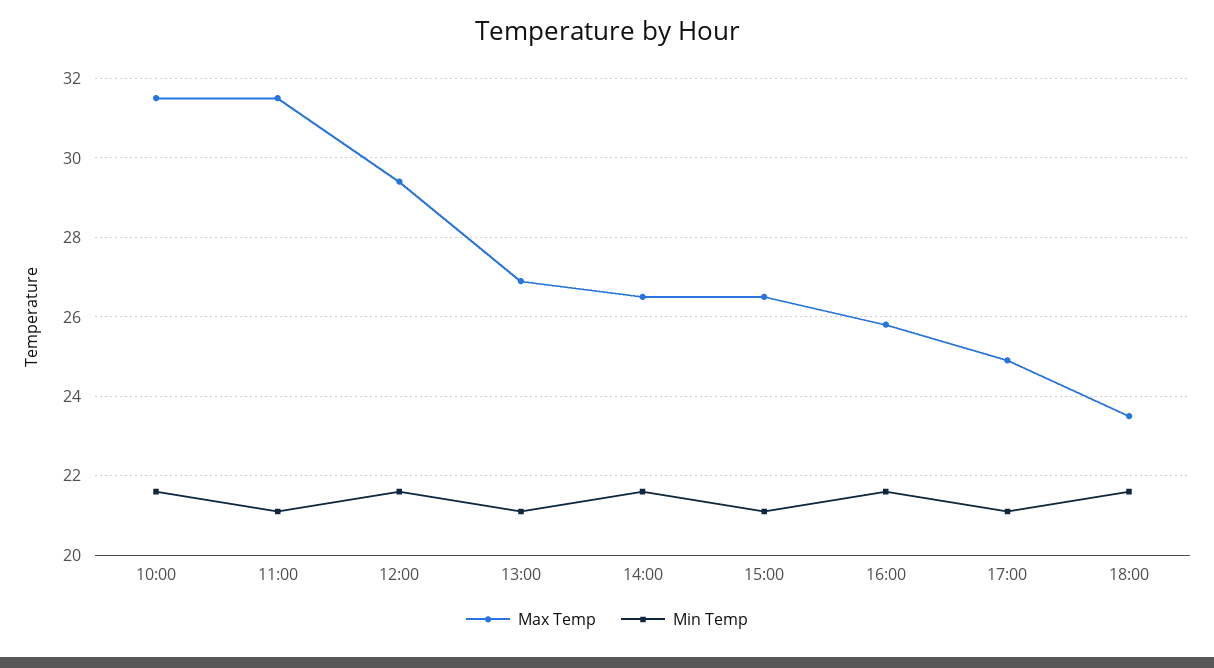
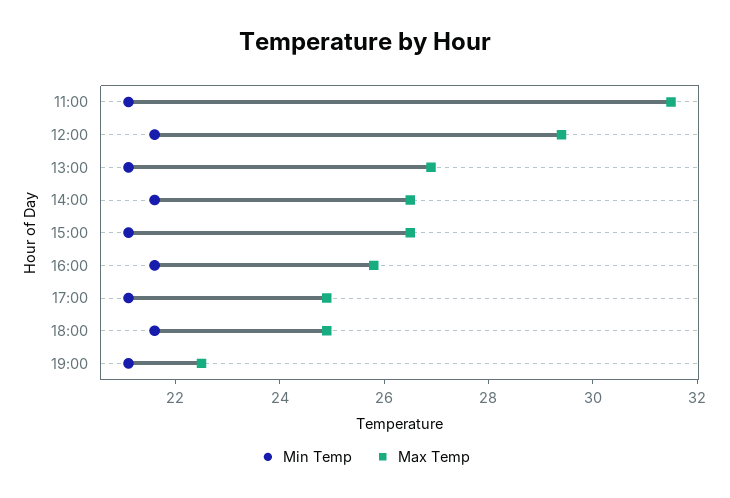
Max Temp, 10:00: 31.5 -> none
Min Temp, 10:00: 21.5 -> none
Max Temp, 18:00: 23.5 -> 25
Min Temp, 19:00: none -> 21
Max Temp, 19:00: none -> 22.5

